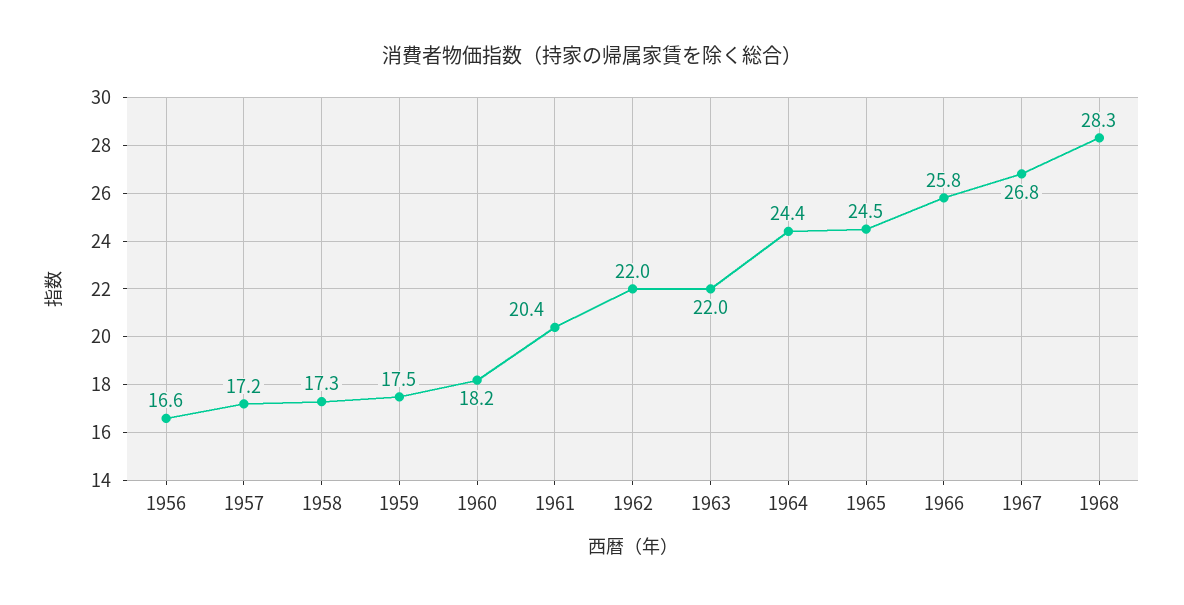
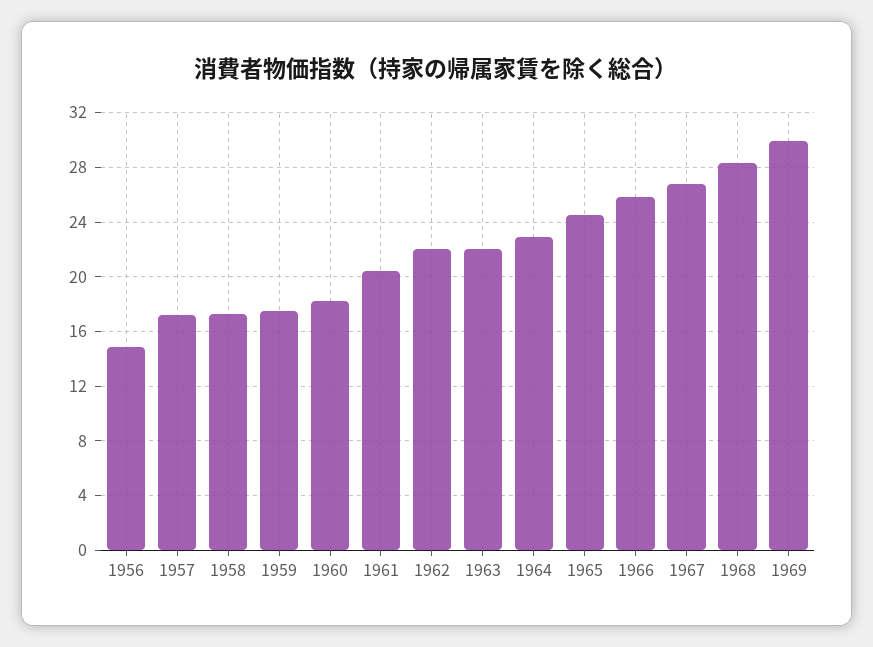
1956: 16.6 -> 15
1964: 24.4 -> 23
1969: none -> 30

